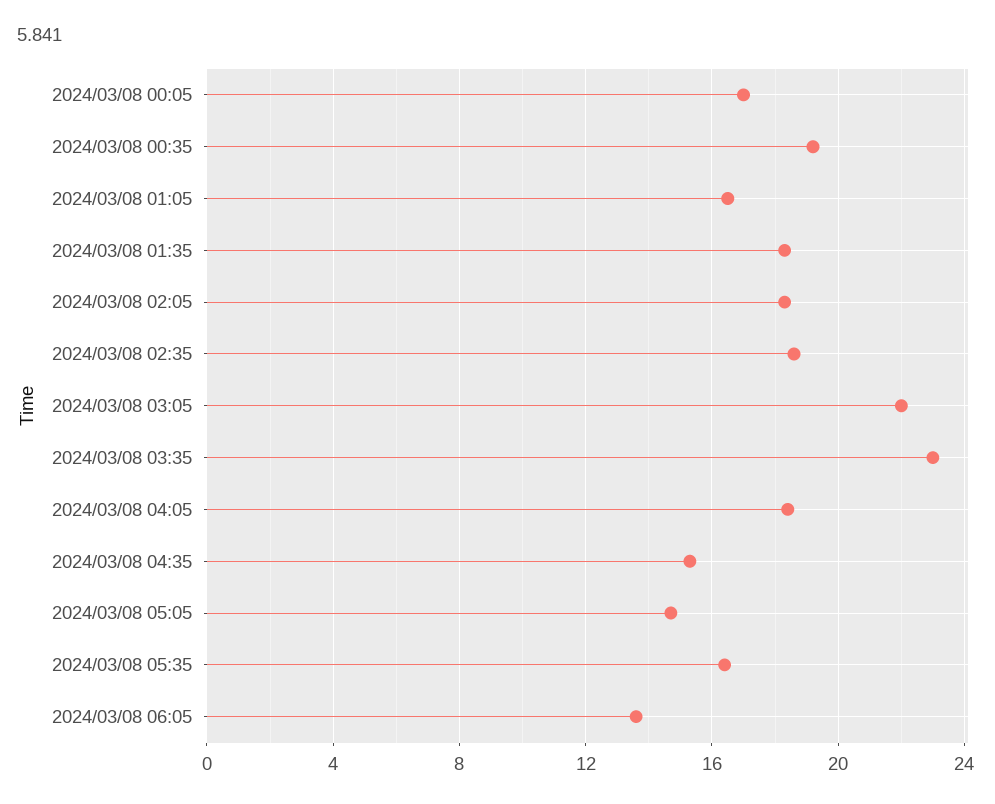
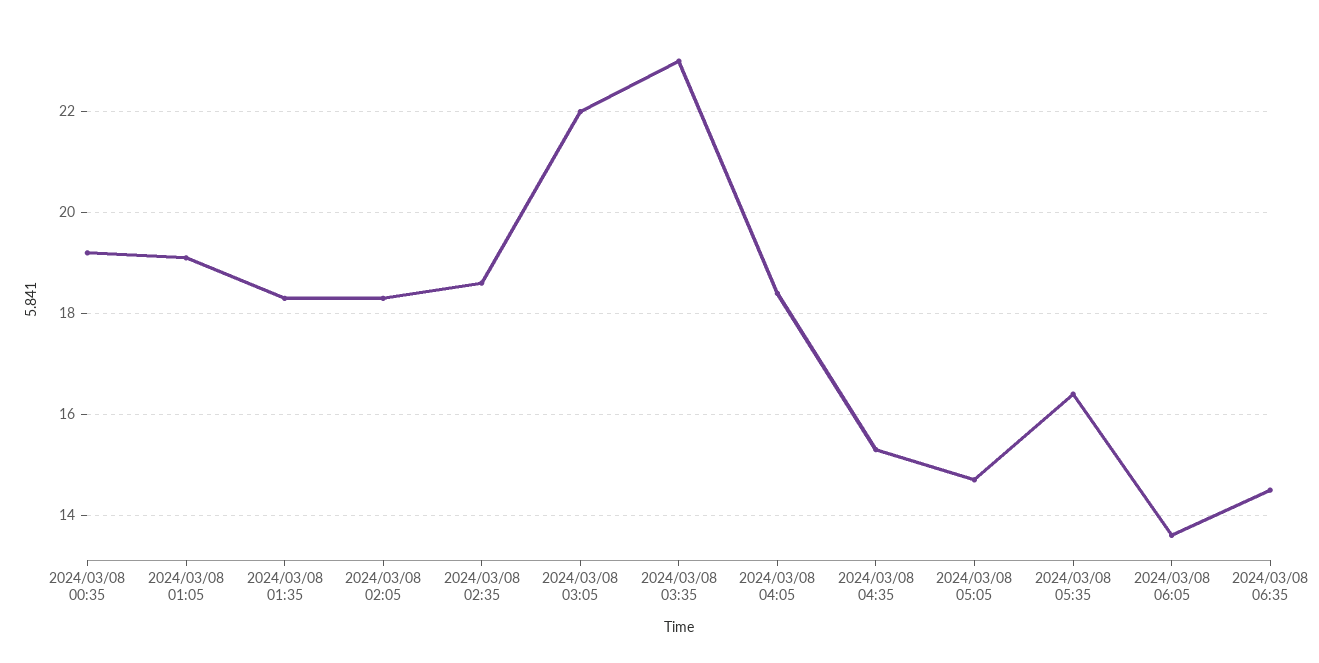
2024/03/08 00:05: 17 -> none
2024/03/08 01:05: 16.5 -> 19
2024/03/08 06:35: none -> 14.5

